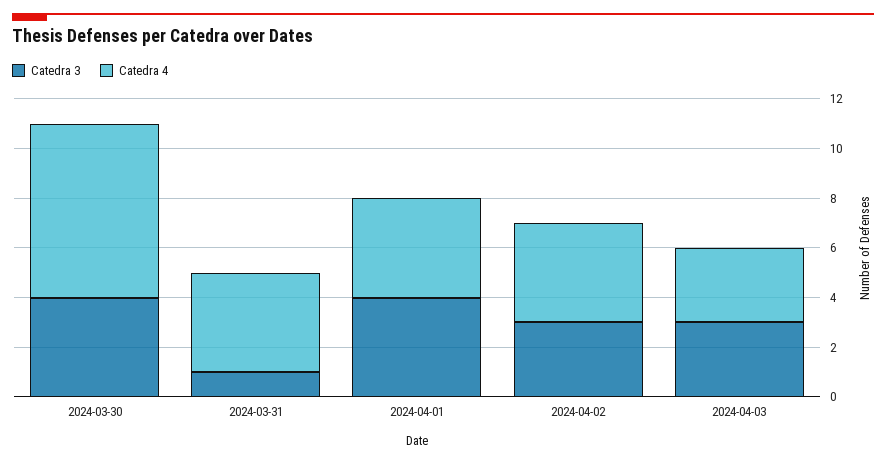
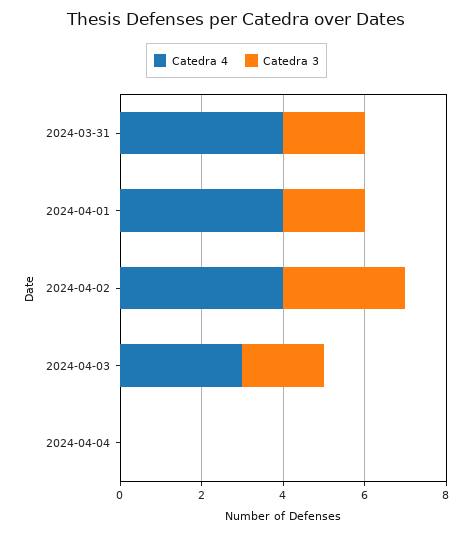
Catedra 3, 2024-03-30: 4 -> none
Catedra 4, 2024-03-30: 7 -> none
Catedra 3, 2024-03-31: 1 -> 2
Catedra 3, 2024-04-01: 4 -> 2
Catedra 3, 2024-04-03: 3 -> 2
Catedra 4, 2024-04-04: none -> 0
Catedra 3, 2024-04-04: none -> 0

